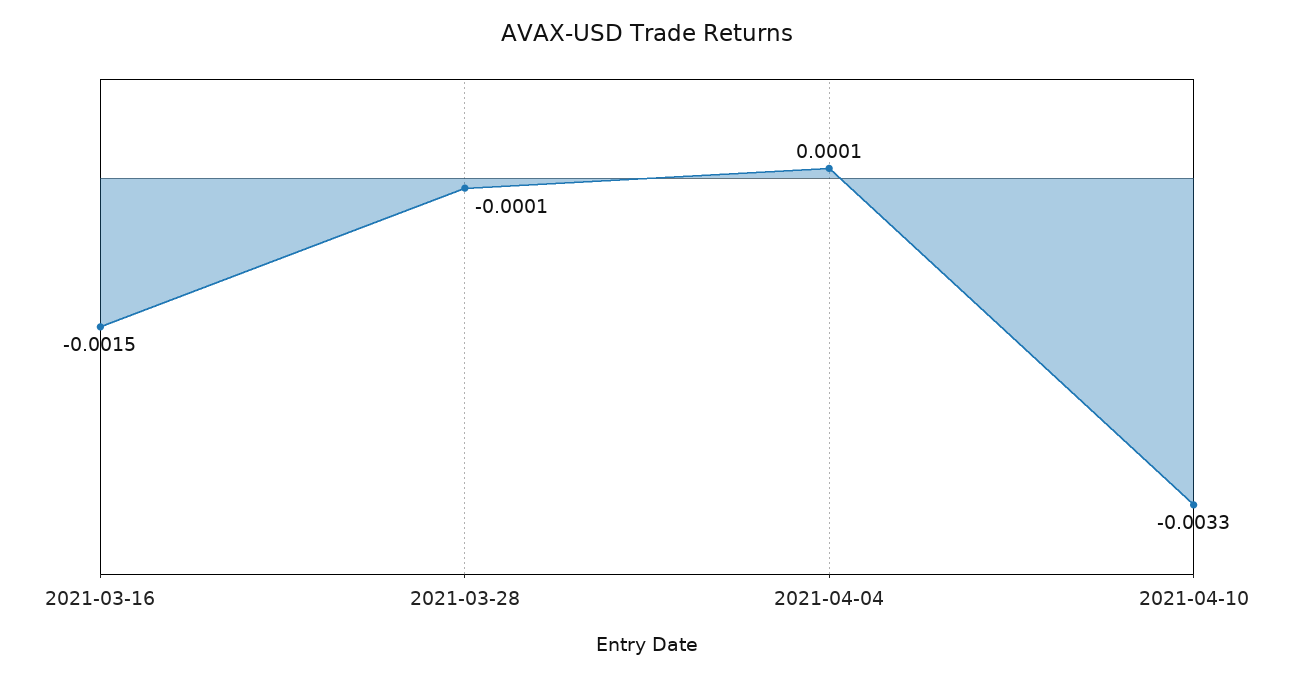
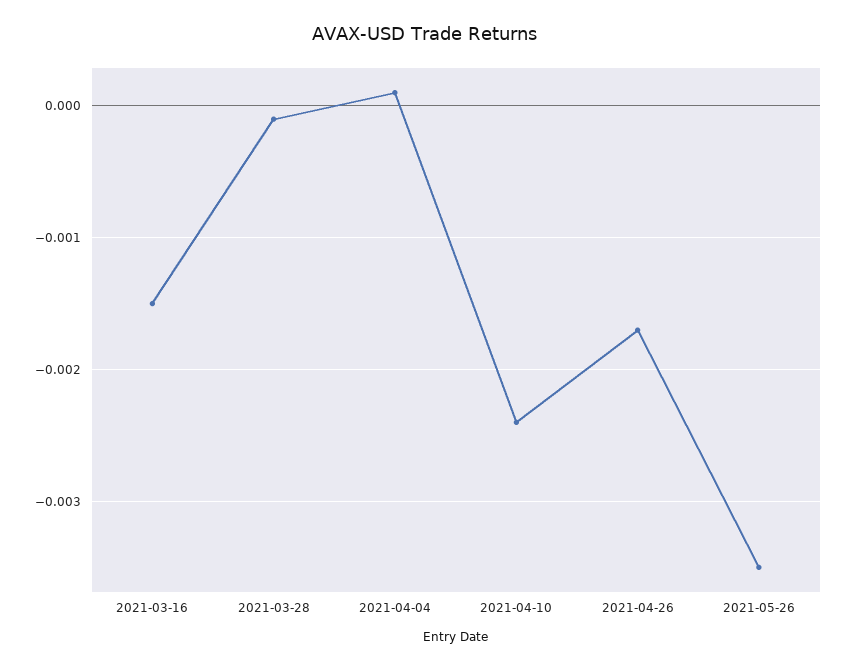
2021-04-10: -0.0033 -> -0.0024
2021-04-26: none -> -0.0017
2021-05-26: none -> -0.0035

